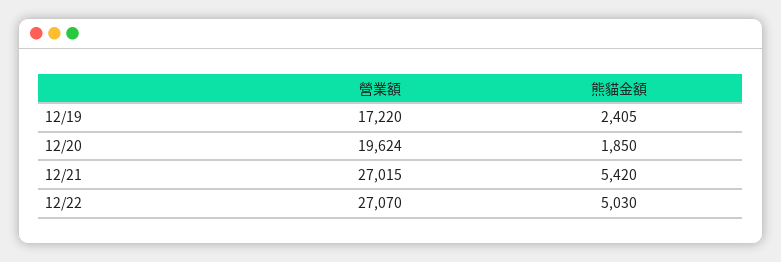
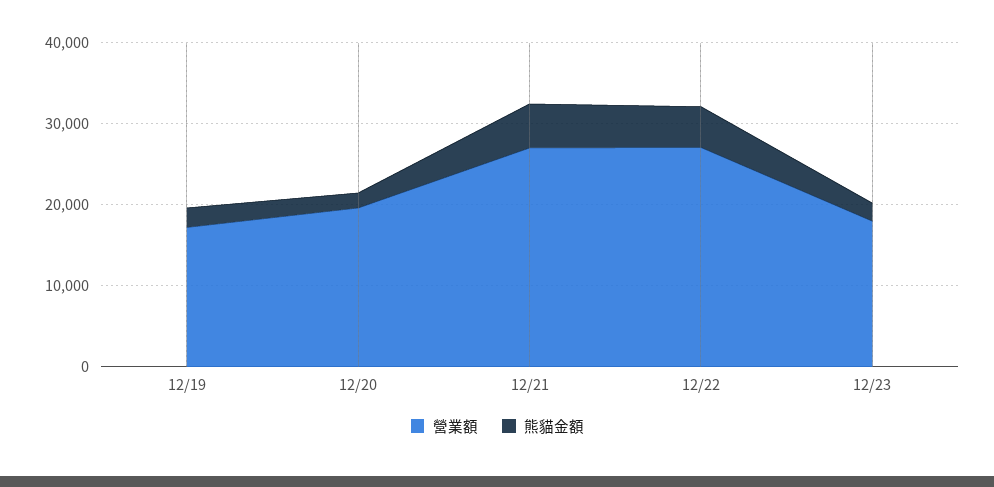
營業額, 12/23: none -> 18000
熊貓金額, 12/23: none -> 2000

